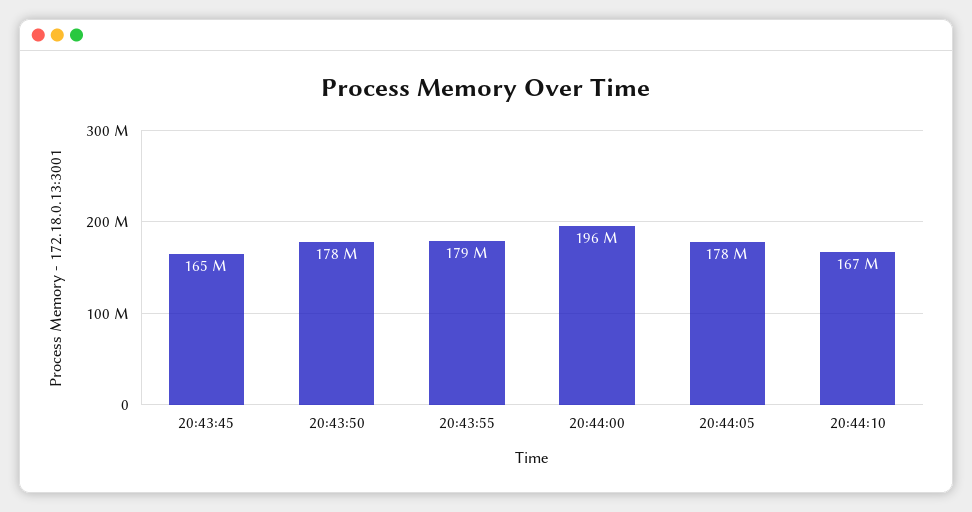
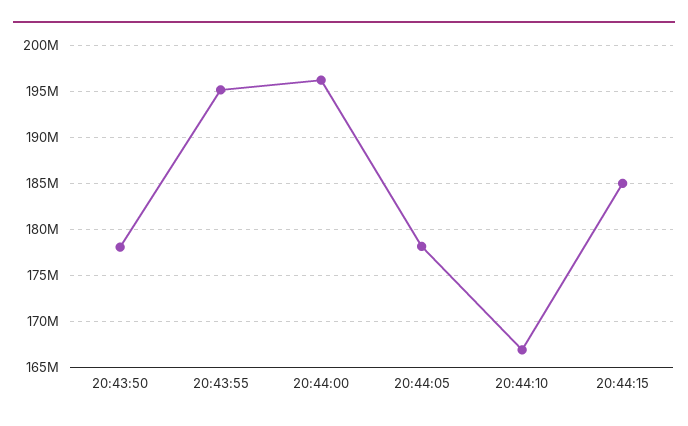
20:43:45: 165000000 -> none
20:43:55: 179000000 -> 195000000
20:44:15: none -> 185000000

